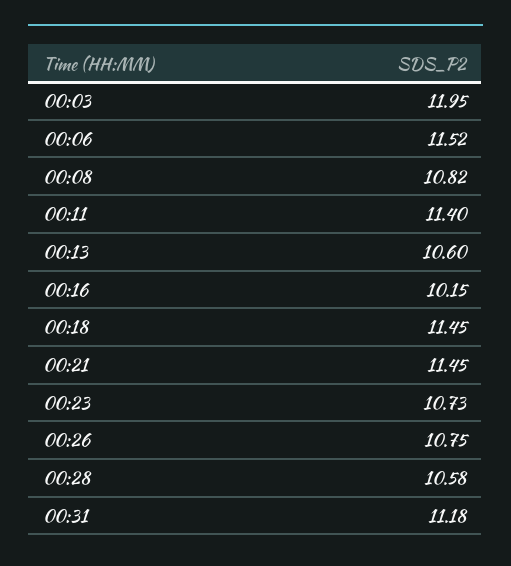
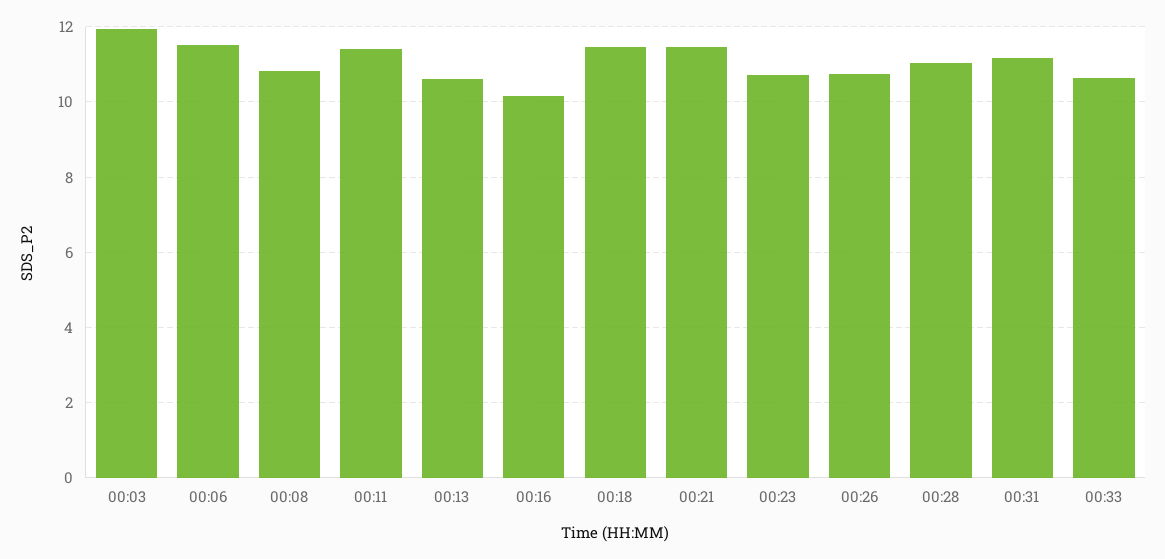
00:28: 10.58 -> 11
00:33: none -> 10.6

